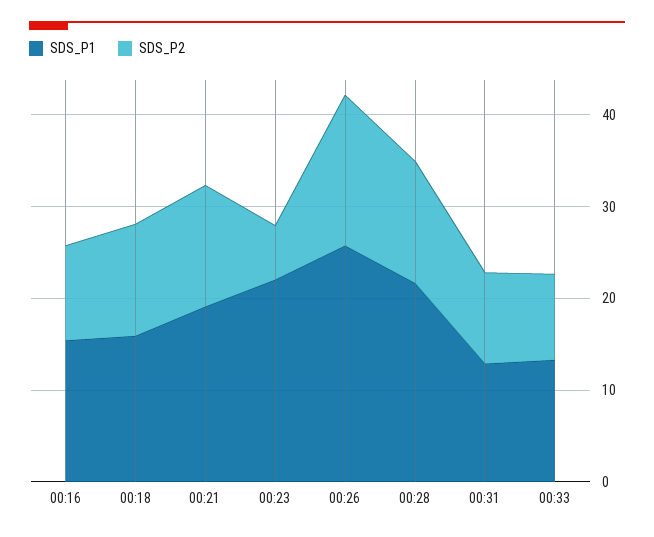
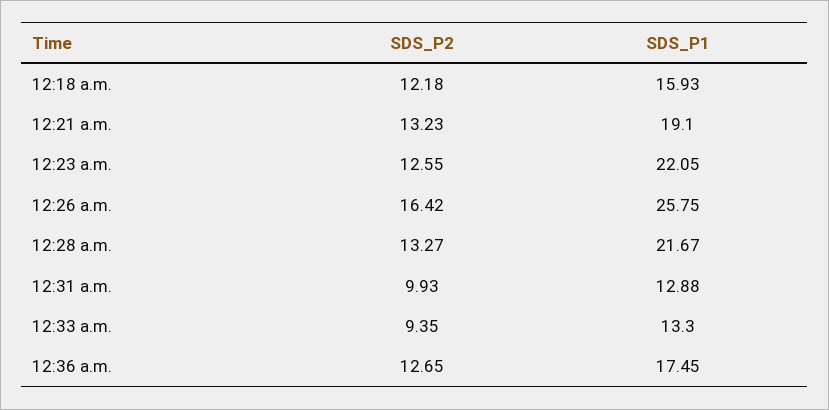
SDS_P1, 00:16: 16 -> none
SDS_P2, 00:16: 10 -> none
SDS_P2, 00:23: 6 -> 12.55
SDS_P2, 12:36 a.m.: none -> 12.65
SDS_P1, 12:36 a.m.: none -> 17.45

